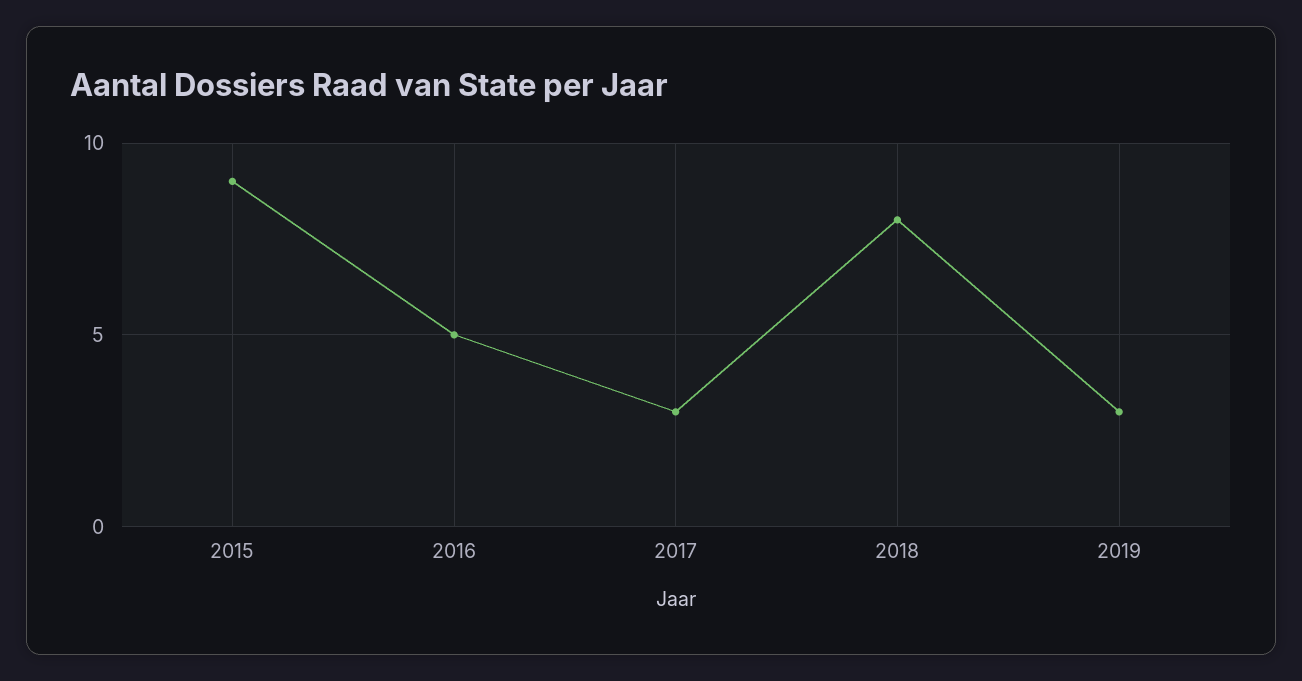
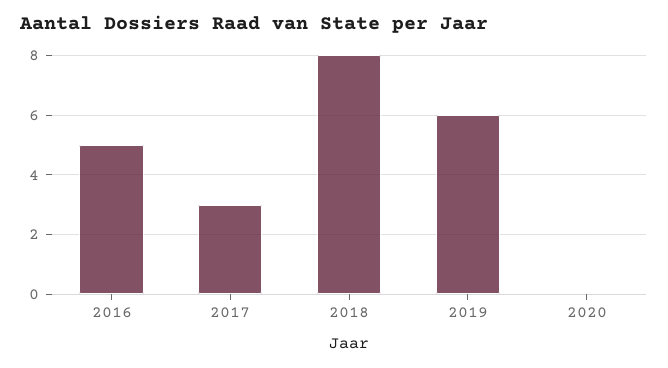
2015: 9 -> none
2019: 3 -> 6
2020: none -> 0

